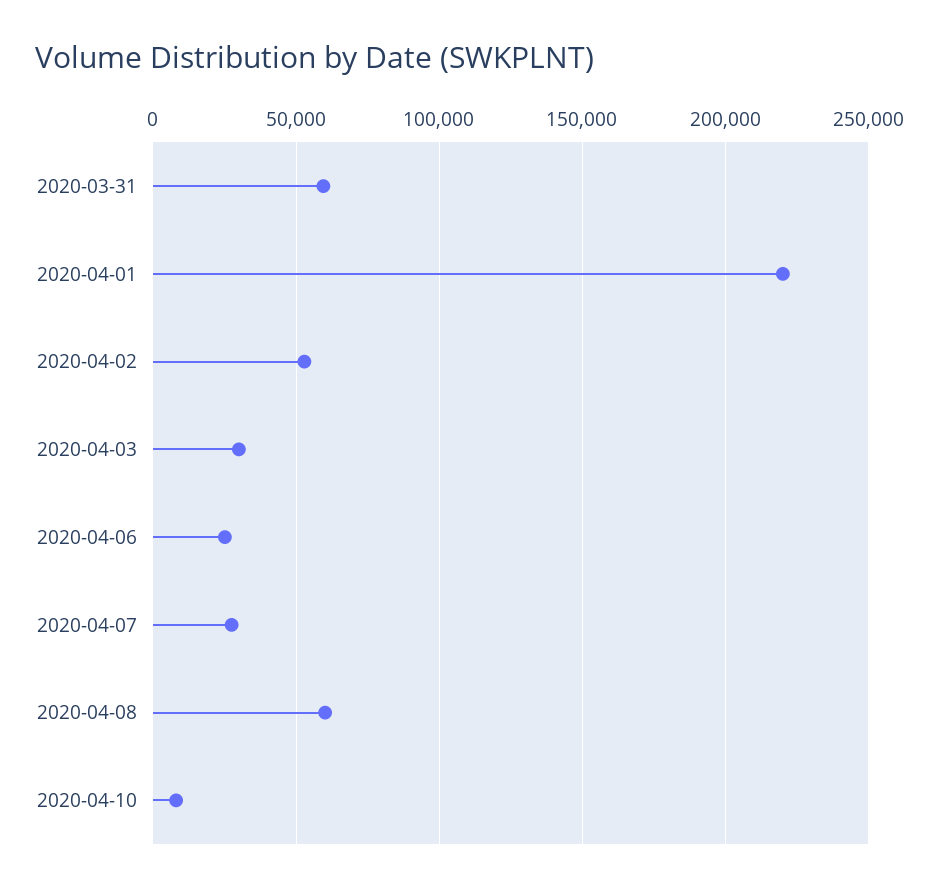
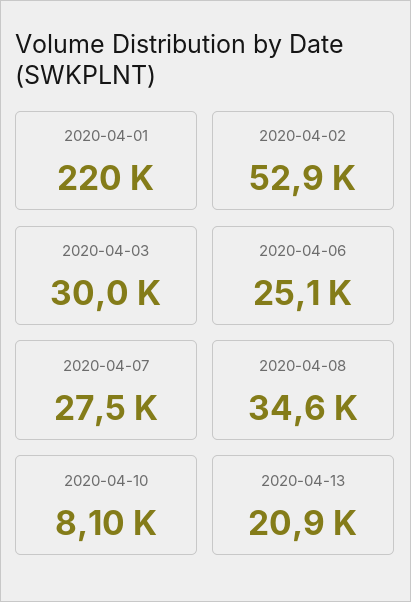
2020-03-31: 60000 -> none
2020-04-08: 60000 -> 34600
2020-04-13: none -> 20900

